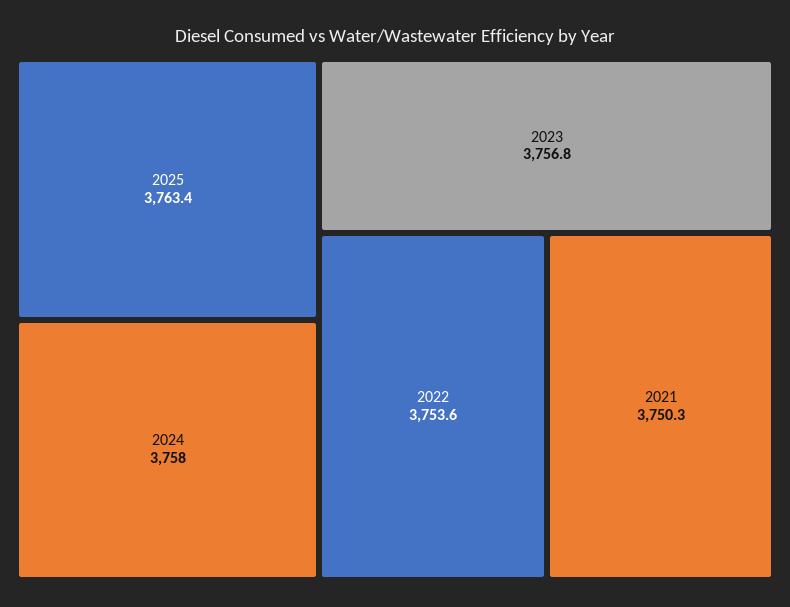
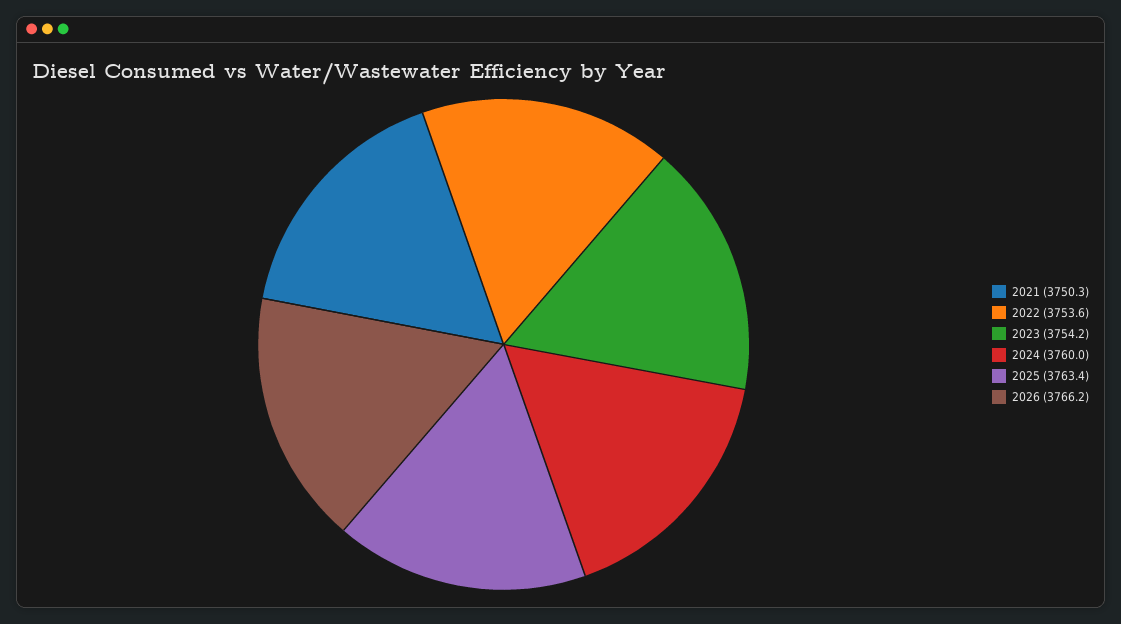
2024: 3758 -> 3760
2023: 3756.8 -> 3754.2
2026: none -> 3766.2

